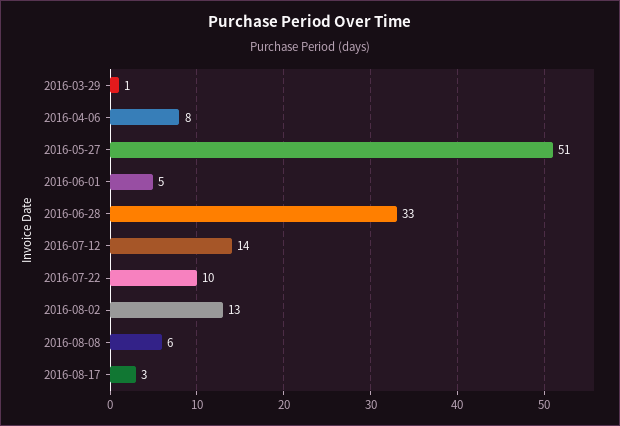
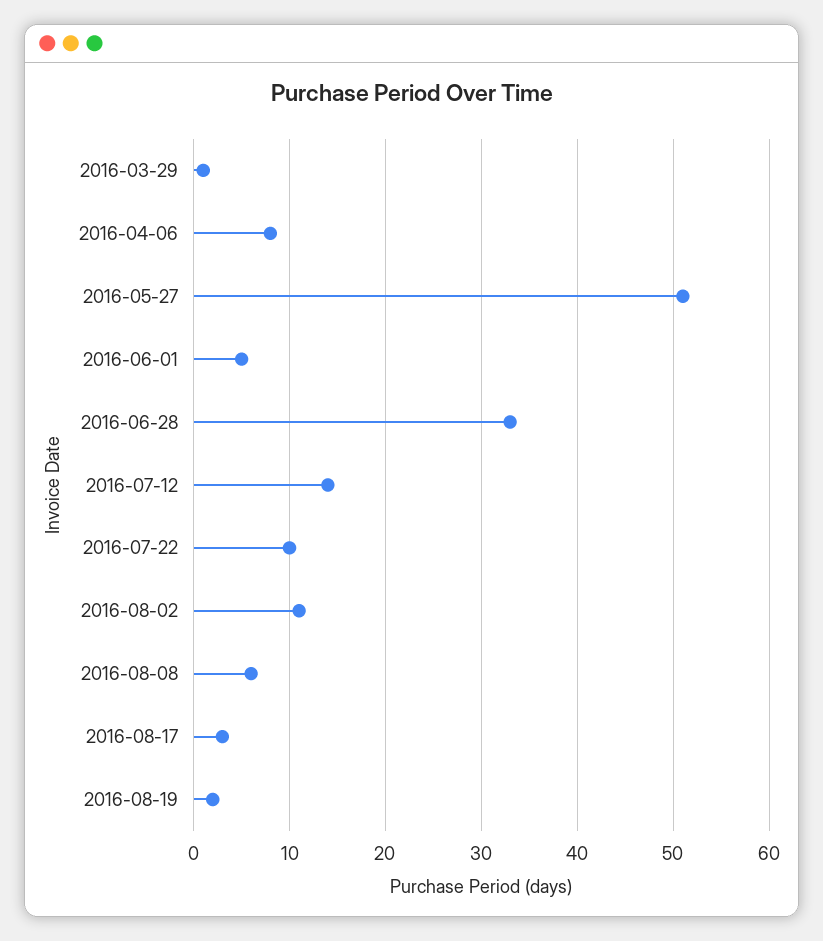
2016-08-02: 13 -> 11
2016-08-19: none -> 2

